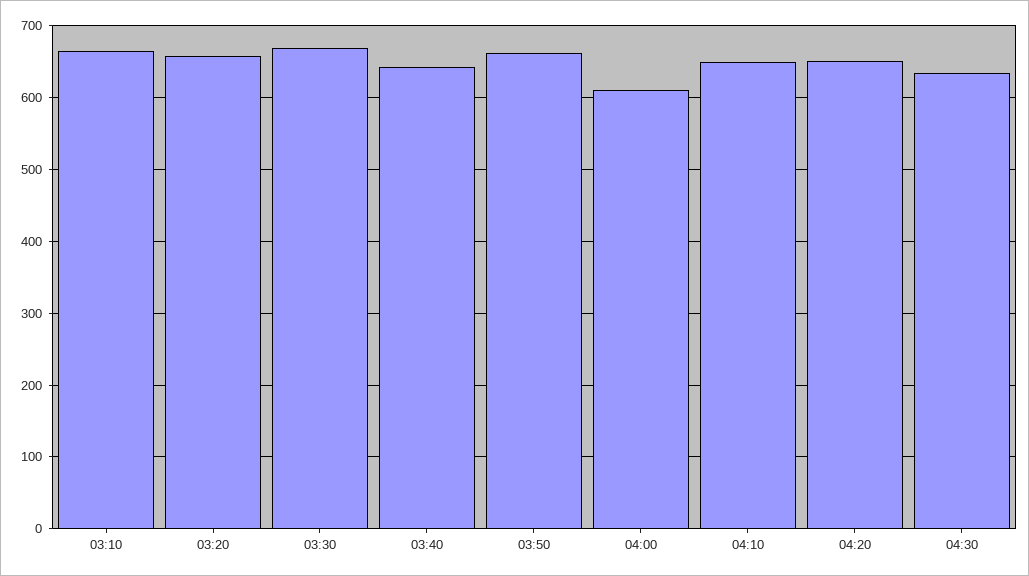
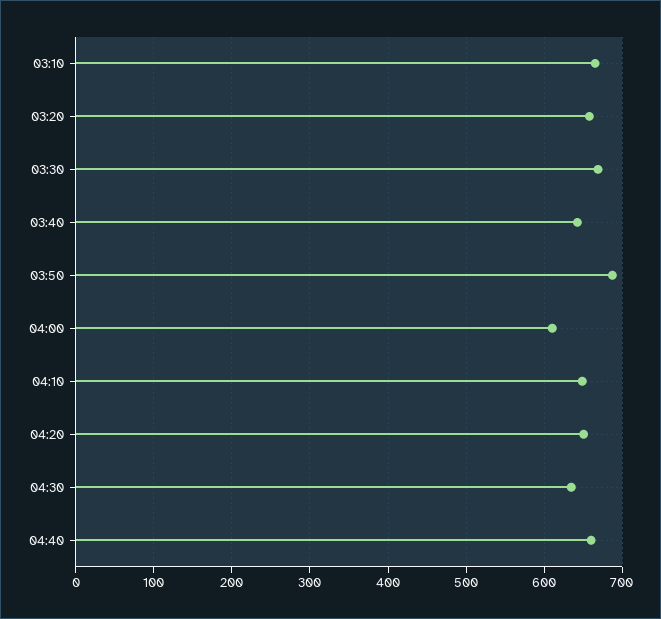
03:50: 660 -> 690
04:40: none -> 660

